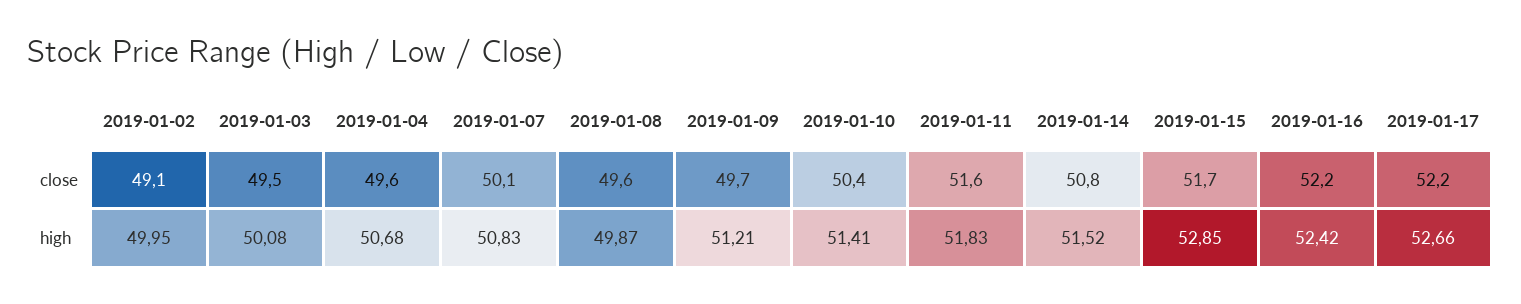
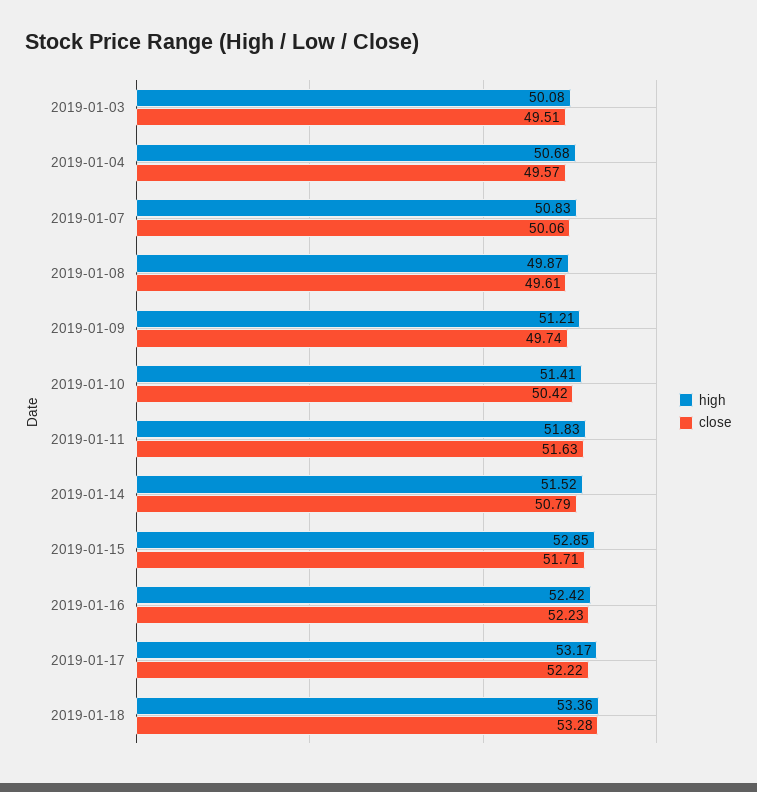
close, 2019-01-02: 49.1 -> none
high, 2019-01-02: 49.95 -> none
high, 2019-01-17: 52.66 -> 53.17
high, 2019-01-18: none -> 53.36
close, 2019-01-18: none -> 53.28

